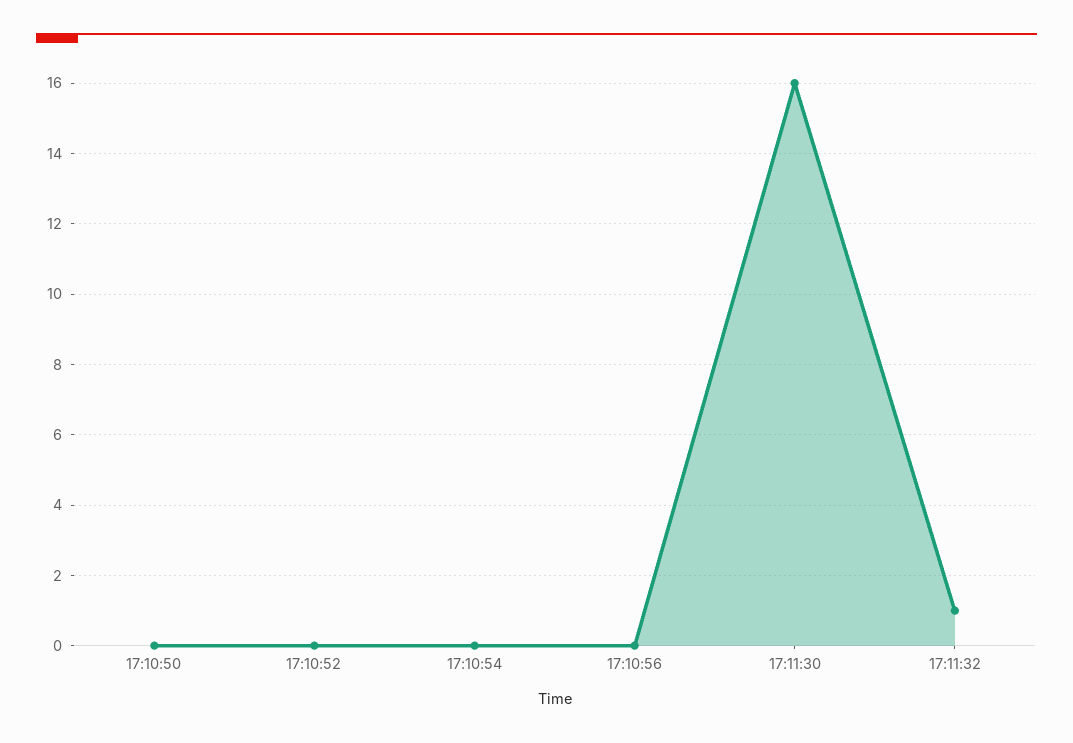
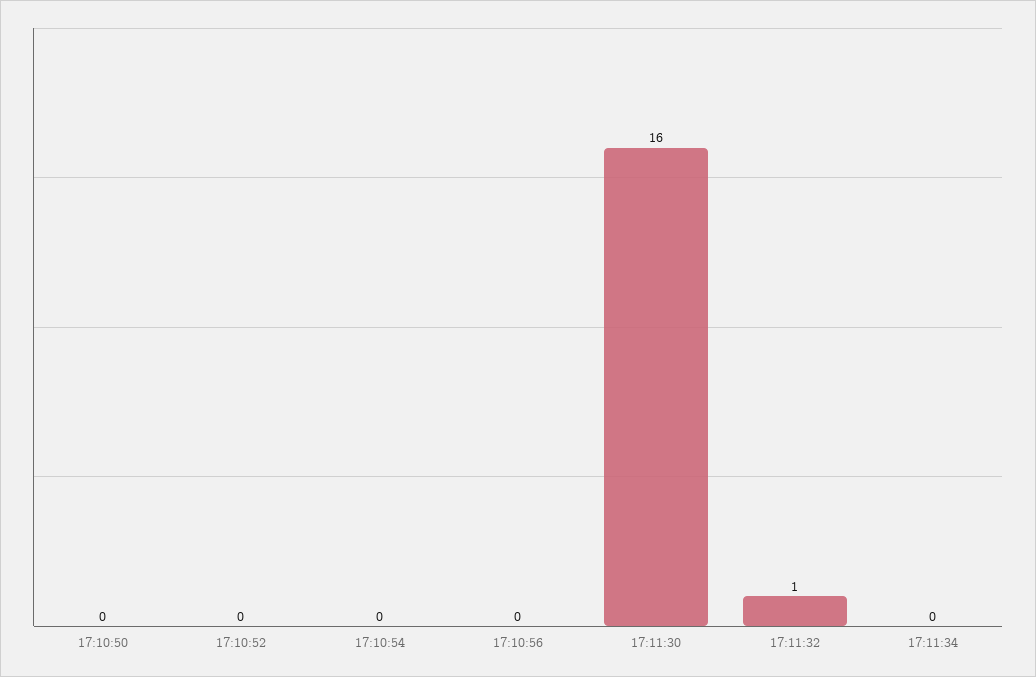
17:11:34: none -> 0

